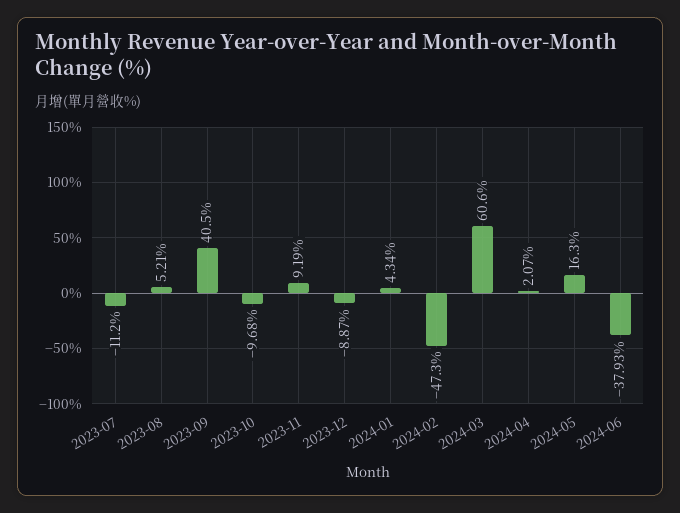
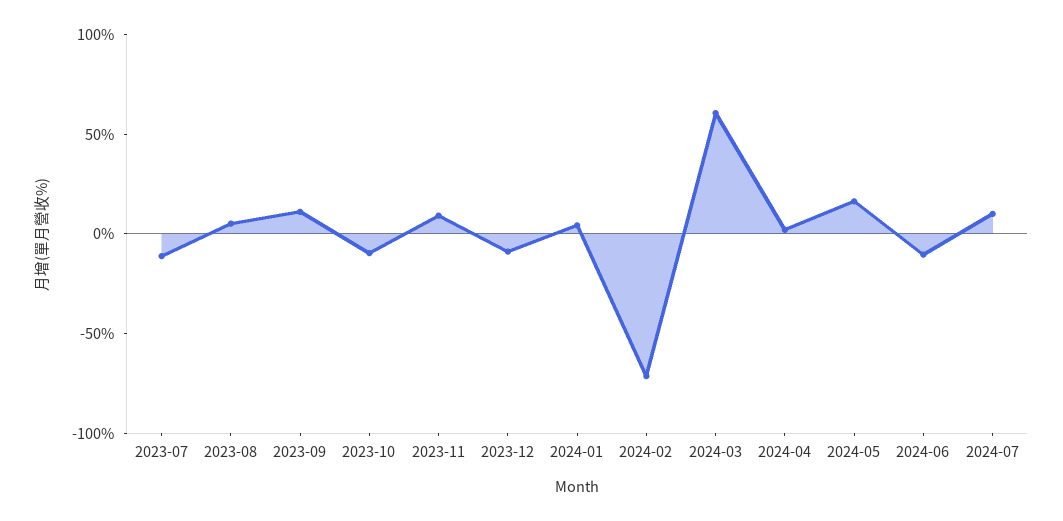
2023-09: 40.5 -> 10
2024-02: -47.3 -> -70
2024-06: -37.93 -> -10
2024-07: none -> 10

